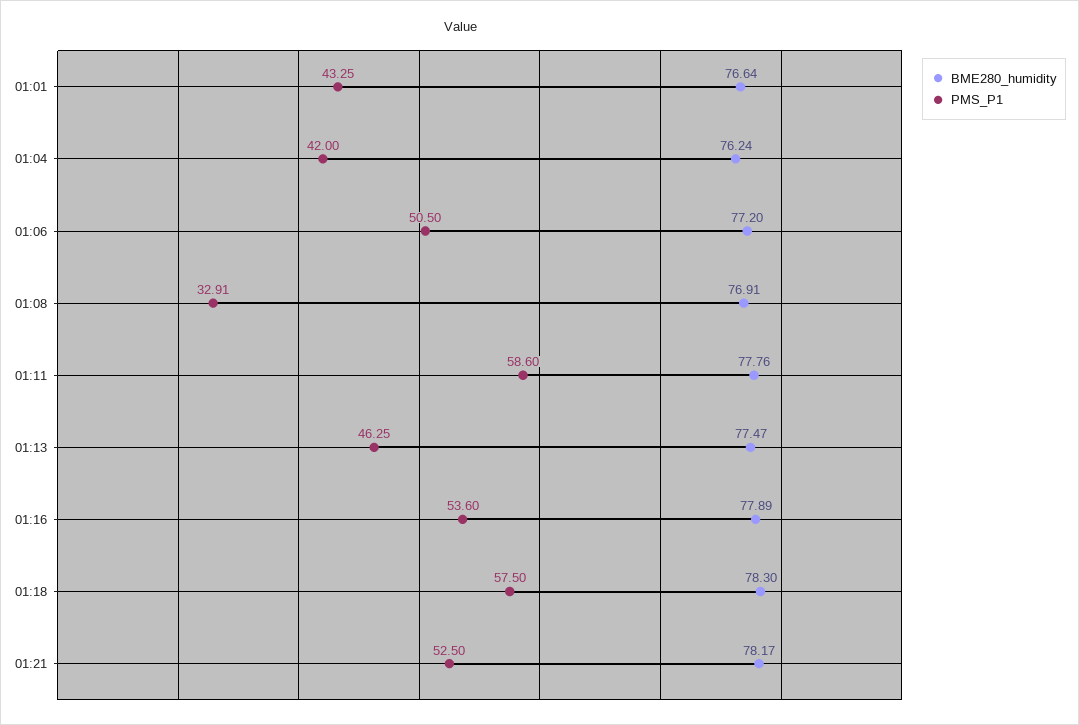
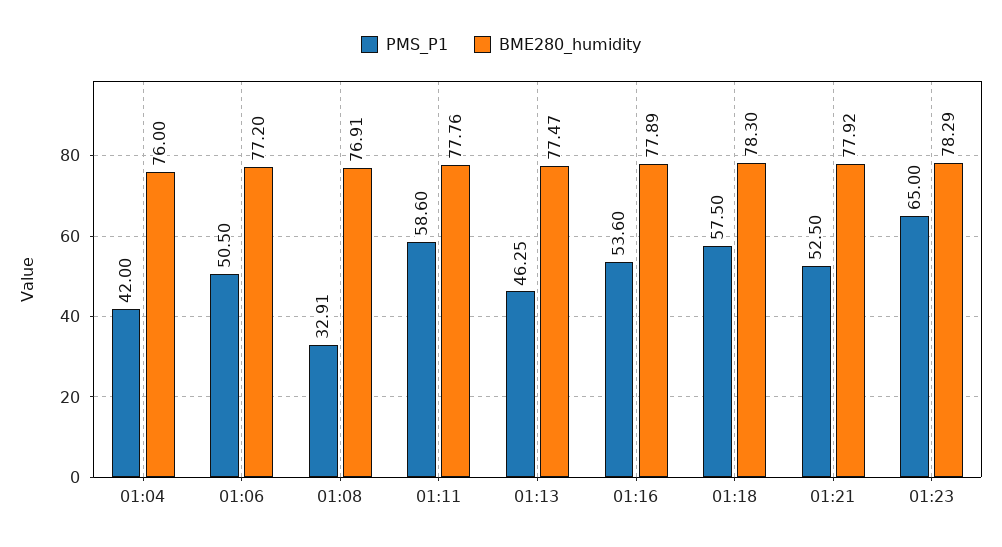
BME280_humidity, 01:01: 76.64 -> none
PMS_P1, 01:01: 43.25 -> none
BME280_humidity, 01:04: 76.24 -> 76
BME280_humidity, 01:21: 78.17 -> 77.92
PMS_P1, 01:23: none -> 65
BME280_humidity, 01:23: none -> 78.29

